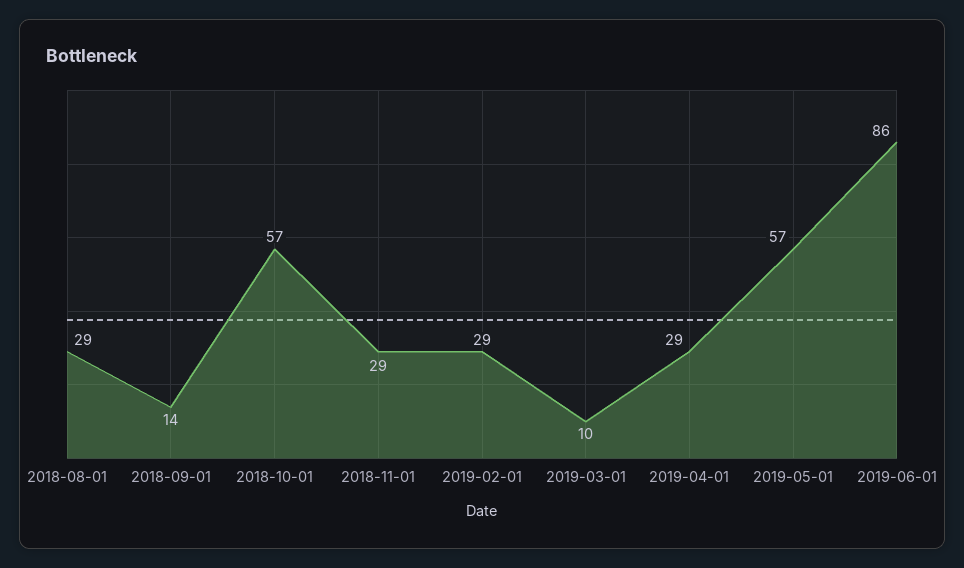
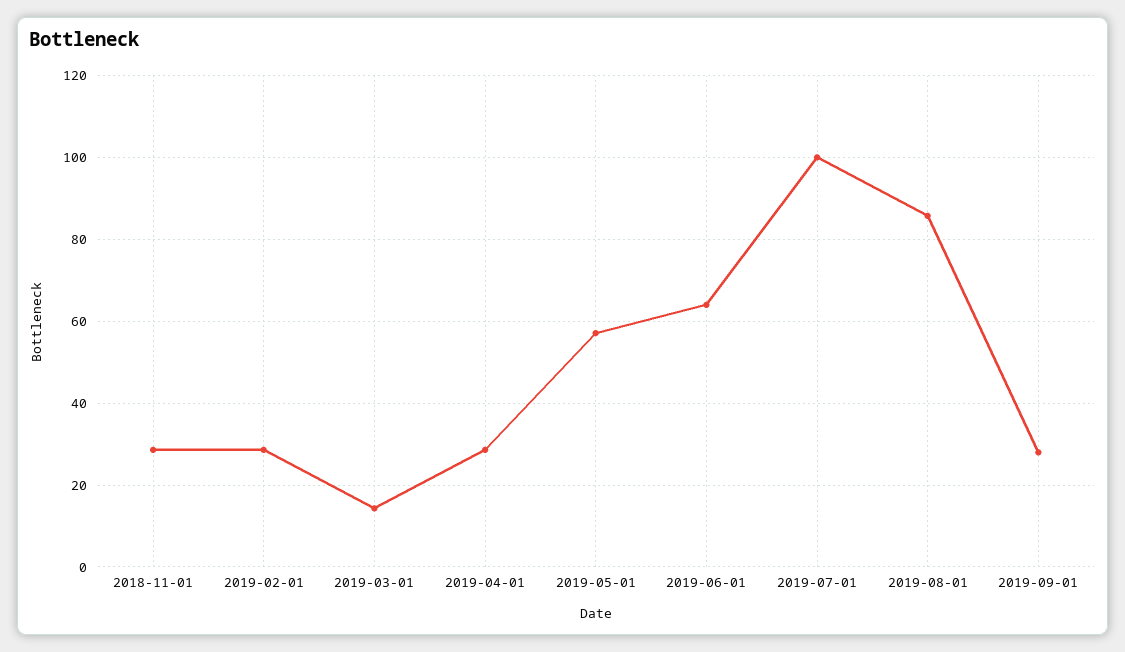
2018-08-01: 29 -> none
2018-09-01: 14 -> none
2018-10-01: 57 -> none
2019-03-01: 10 -> 14
2019-06-01: 86 -> 64
2019-07-01: none -> 100
2019-08-01: none -> 86
2019-09-01: none -> 28

